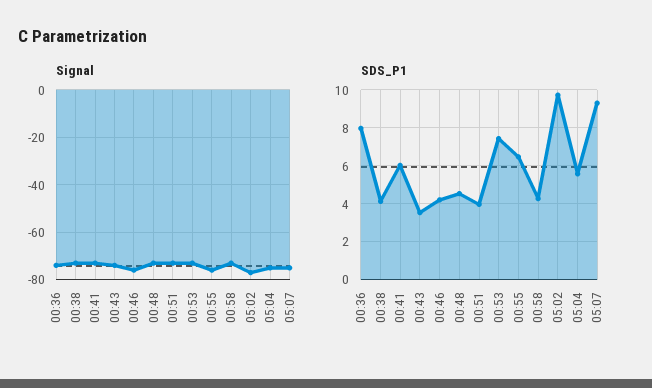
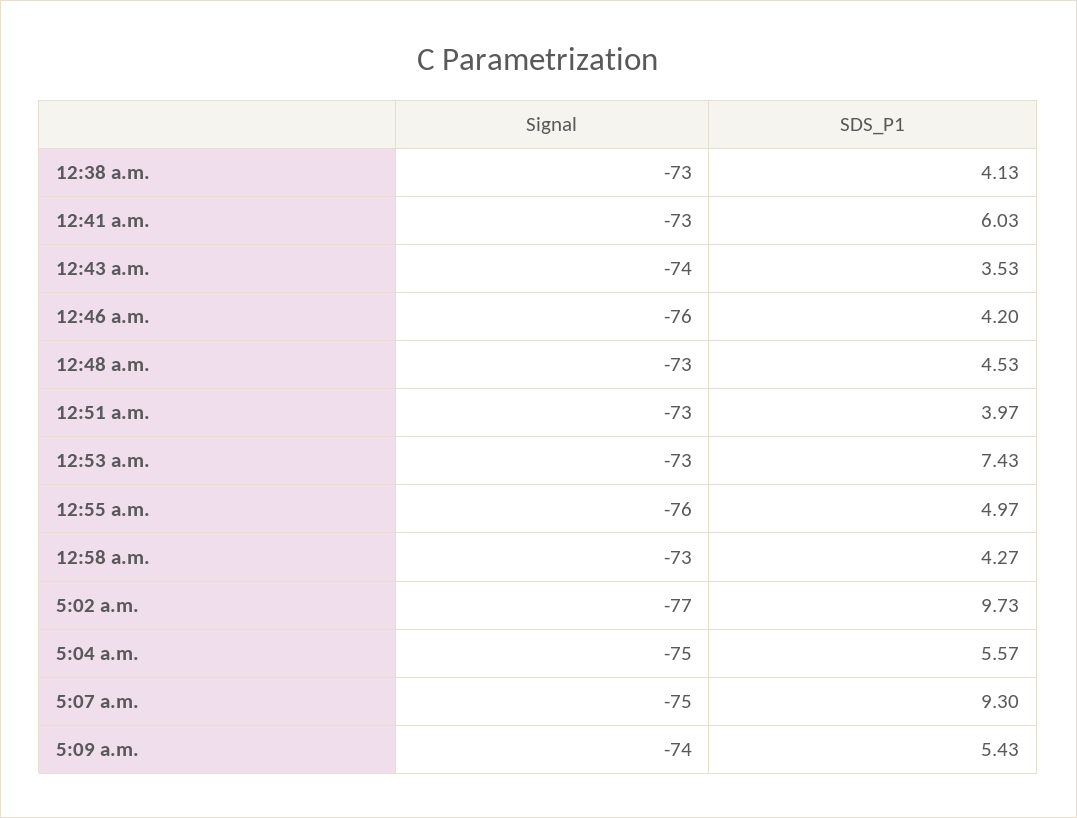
Signal, 00:36: -75 -> none
SDS_P1, 00:36: 8 -> none
SDS_P1, 00:55: 6.5 -> 4.97
Signal, 5:09 a.m.: none -> -74
SDS_P1, 5:09 a.m.: none -> 5.43

